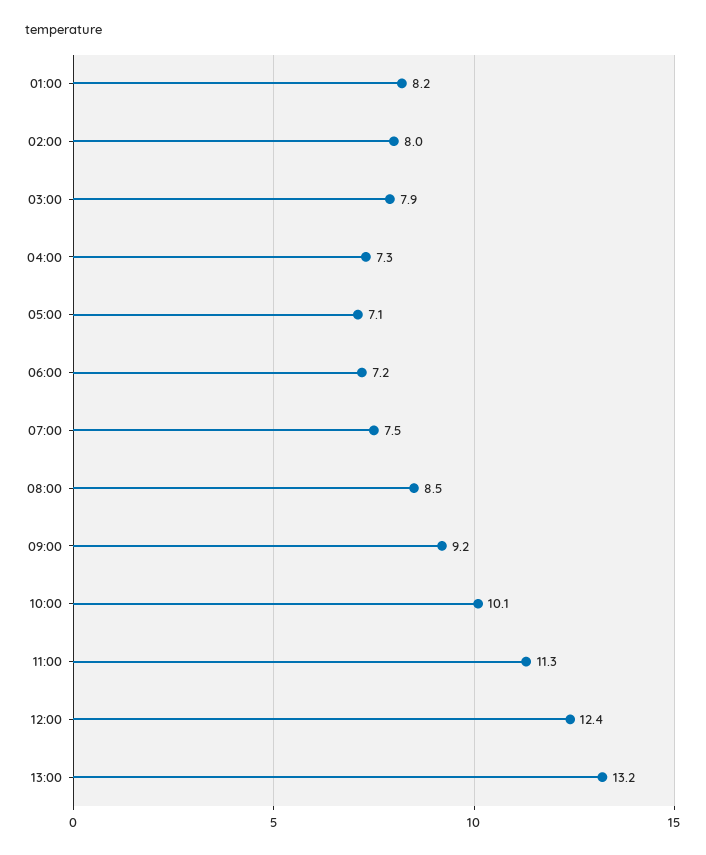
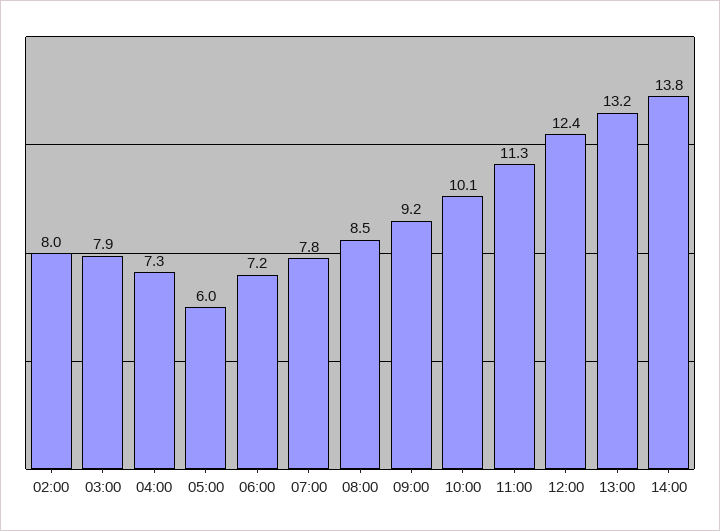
01:00: 8.2 -> none
05:00: 7.1 -> 6
07:00: 7.5 -> 7.8
14:00: none -> 13.8

